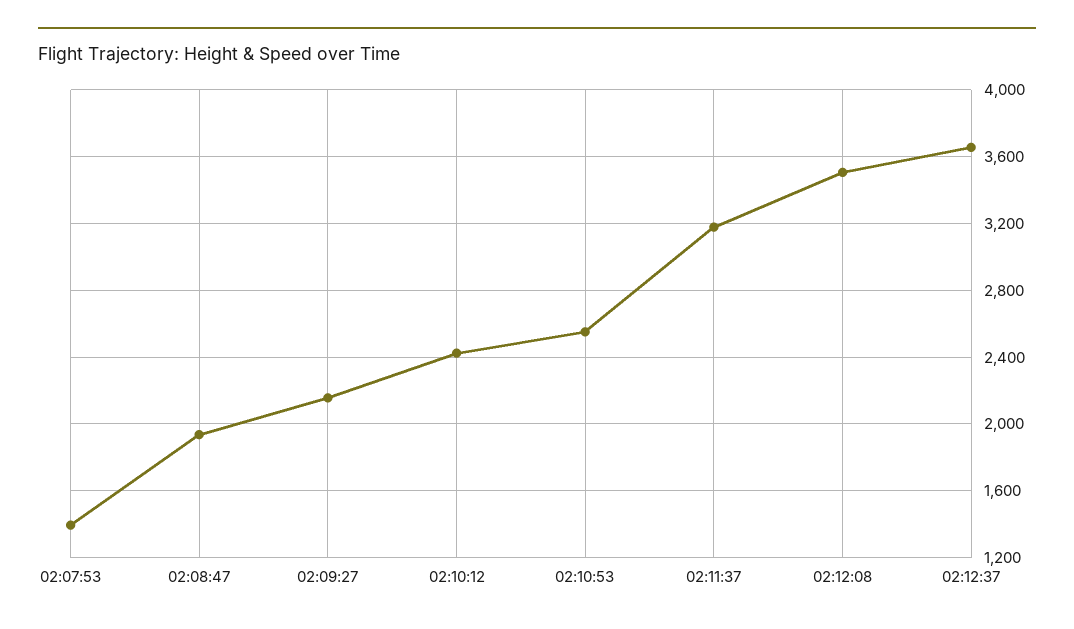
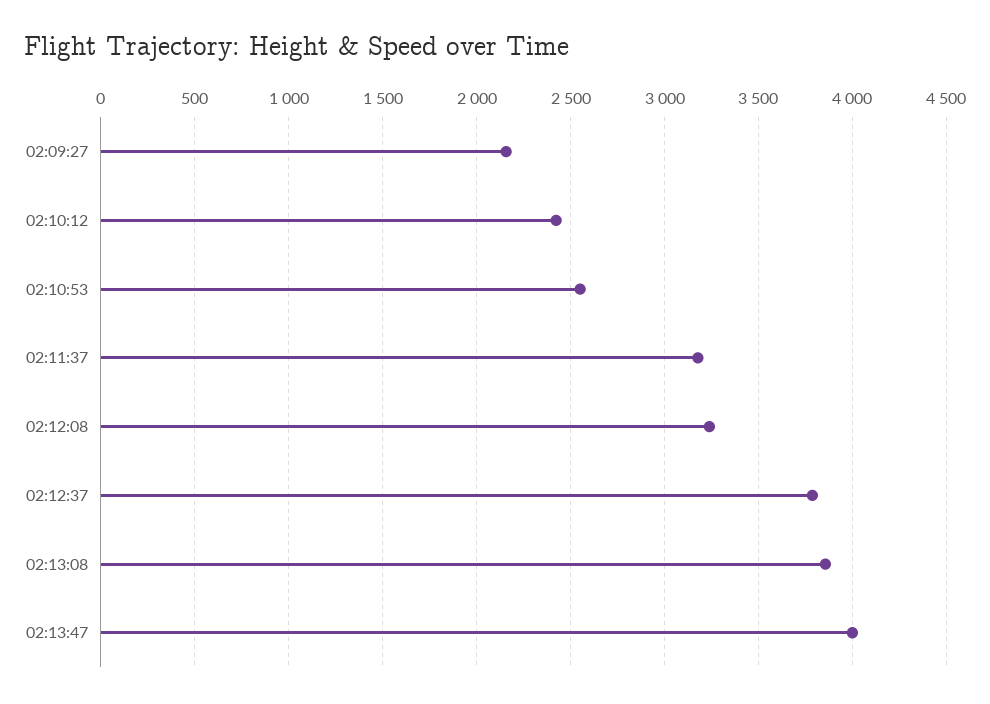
02:07:53: 1400 -> none
02:08:47: 1950 -> none
02:12:08: 3500 -> 3250
02:12:37: 3650 -> 3800
02:13:08: none -> 3850
02:13:47: none -> 4000

